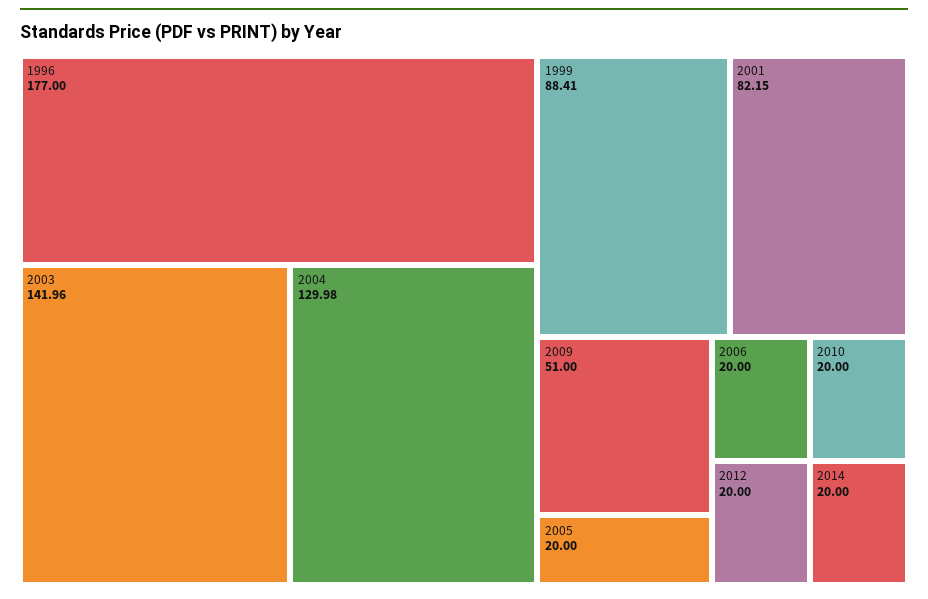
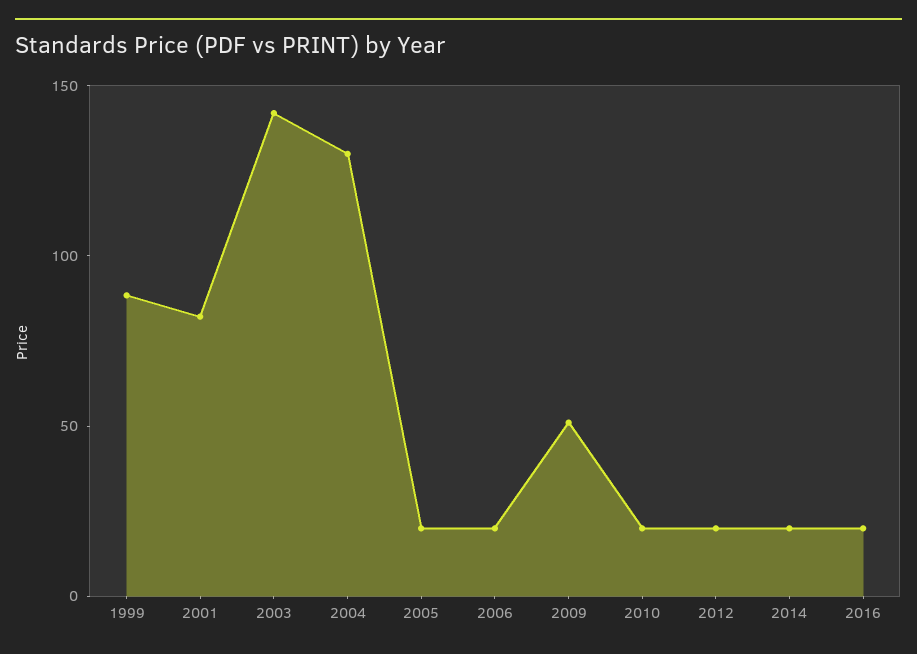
1996: 177 -> none
2016: none -> 20

